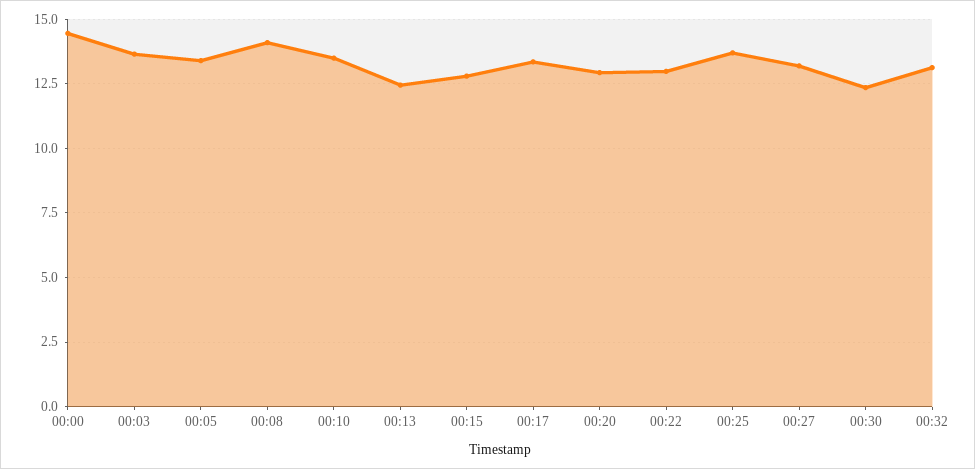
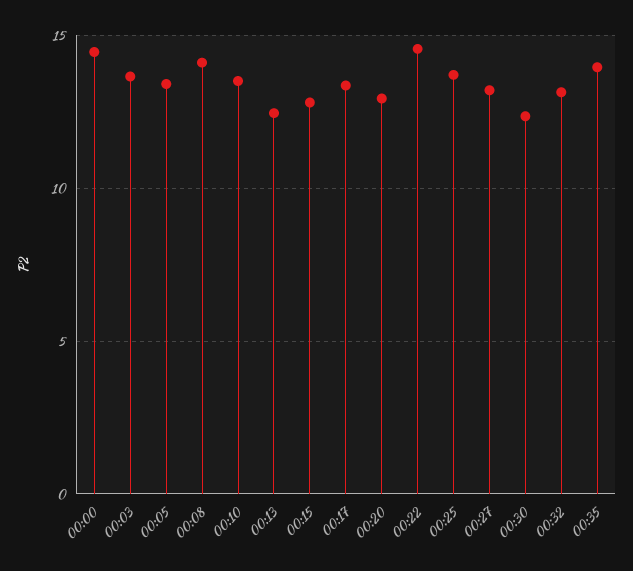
00:22: 13 -> 14.5
00:35: none -> 14

